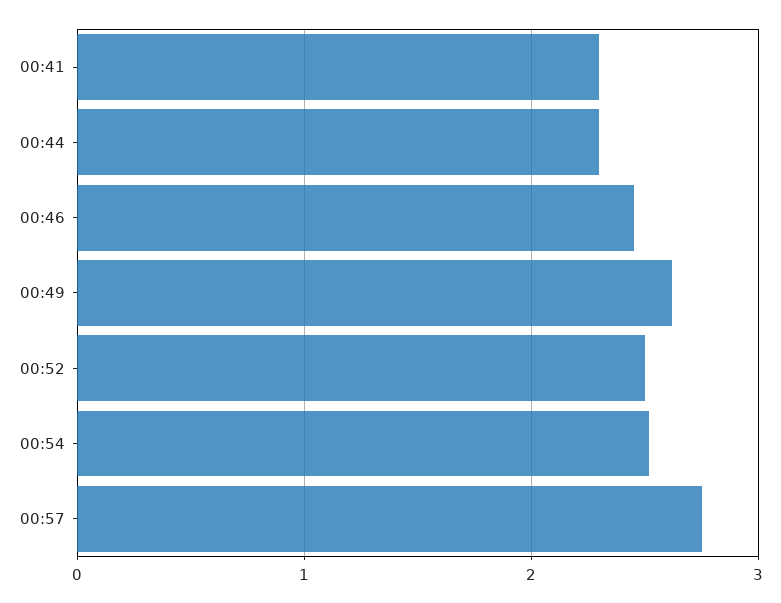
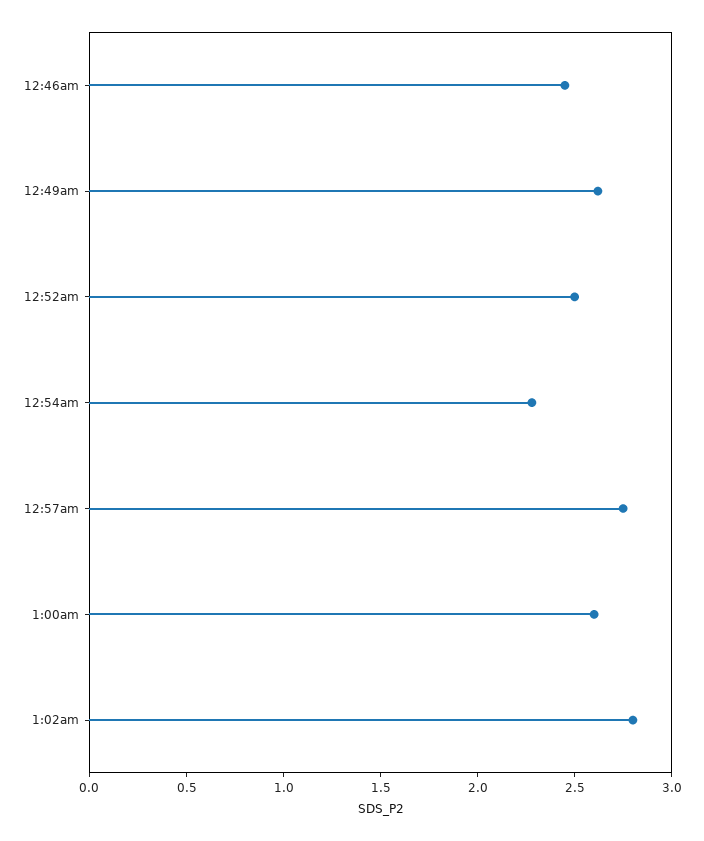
00:41: 2.3 -> none
00:44: 2.3 -> none
00:54: 2.5 -> 2.3
1:00am: none -> 2.6
1:02am: none -> 2.8

